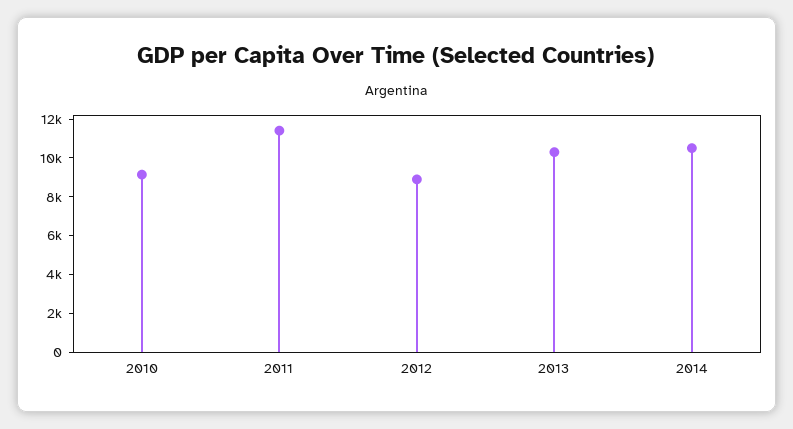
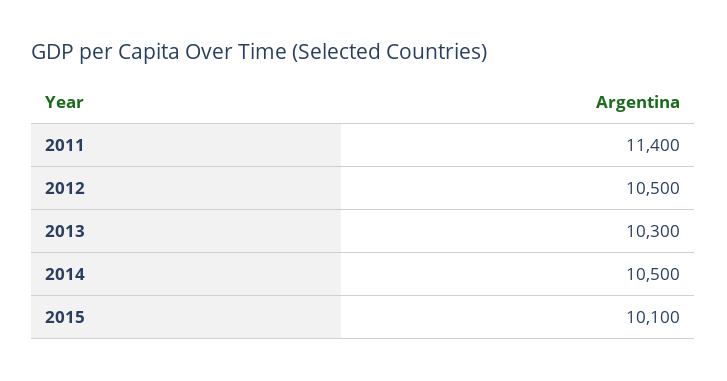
2010: 9000 -> none
2012: 9000 -> 10500
2015: none -> 10100

